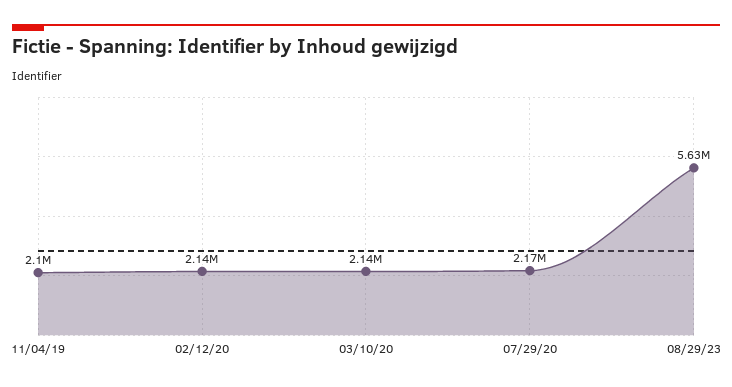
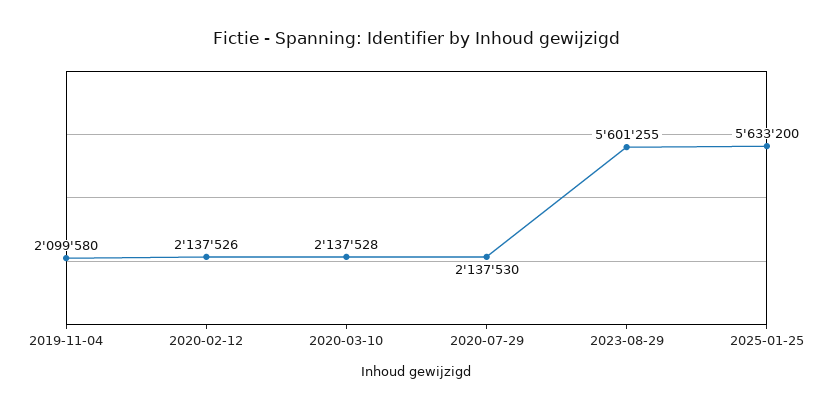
07/29/20: 2170000 -> 2137530
08/29/23: 5630000 -> 5601255
2025-01-25: none -> 5633200

